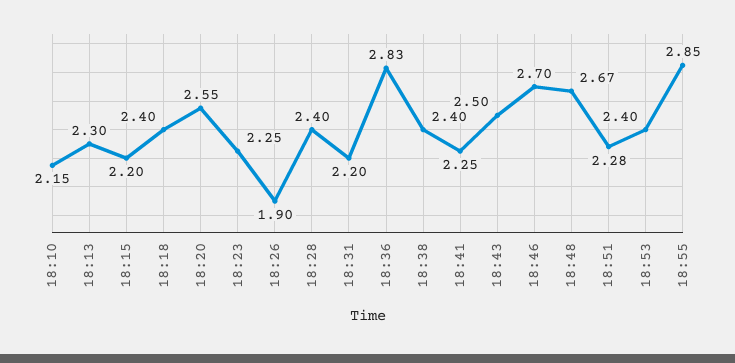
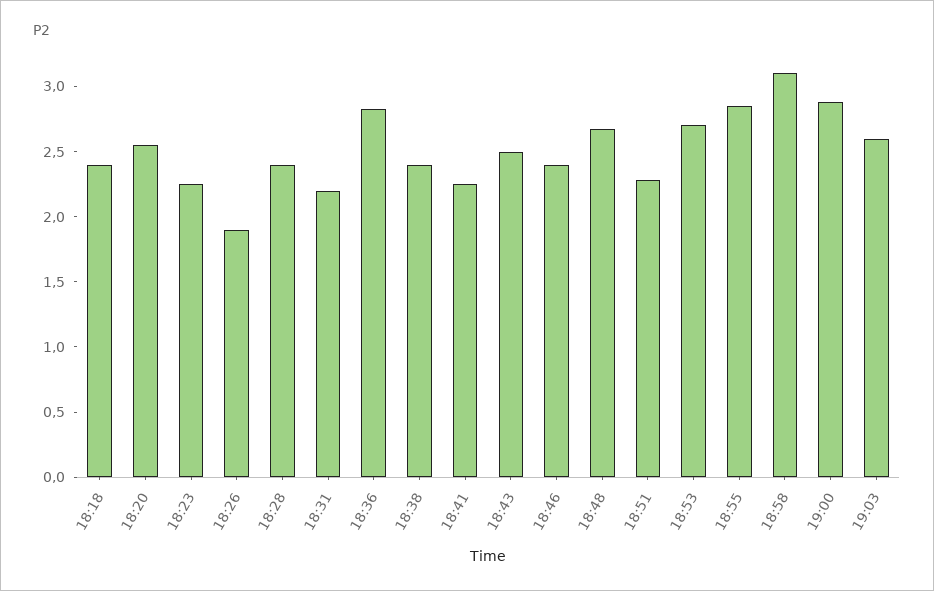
18:10: 2.15 -> none
18:13: 2.3 -> none
18:15: 2.2 -> none
18:46: 2.7 -> 2.4
18:53: 2.4 -> 2.7
18:58: none -> 3.1
19:00: none -> 2.9
19:03: none -> 2.6

